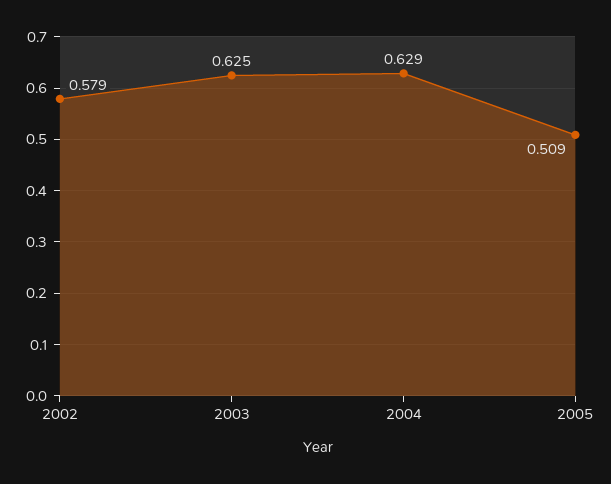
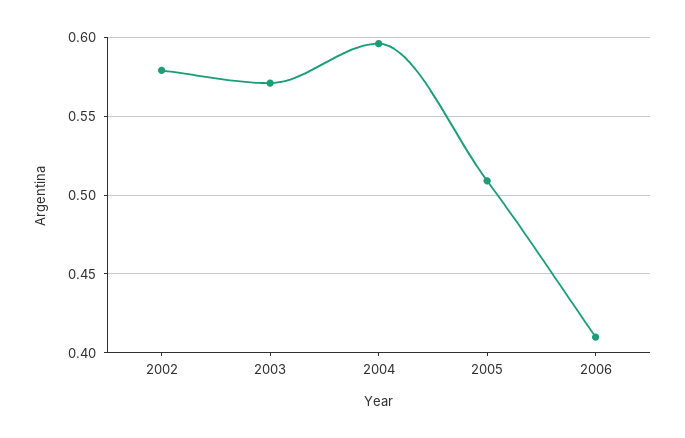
2003: 0.625 -> 0.57
2004: 0.629 -> 0.595
2006: none -> 0.41

